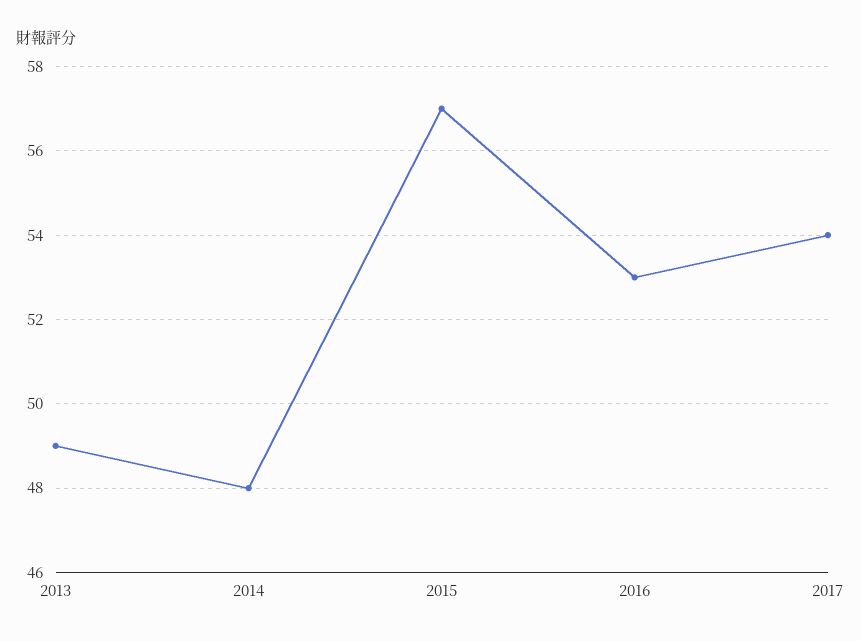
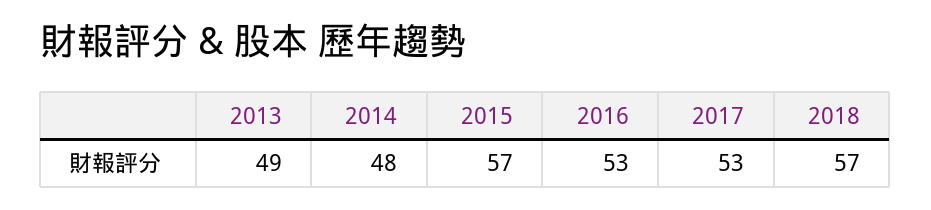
2017: 54 -> 53
2018: none -> 57

